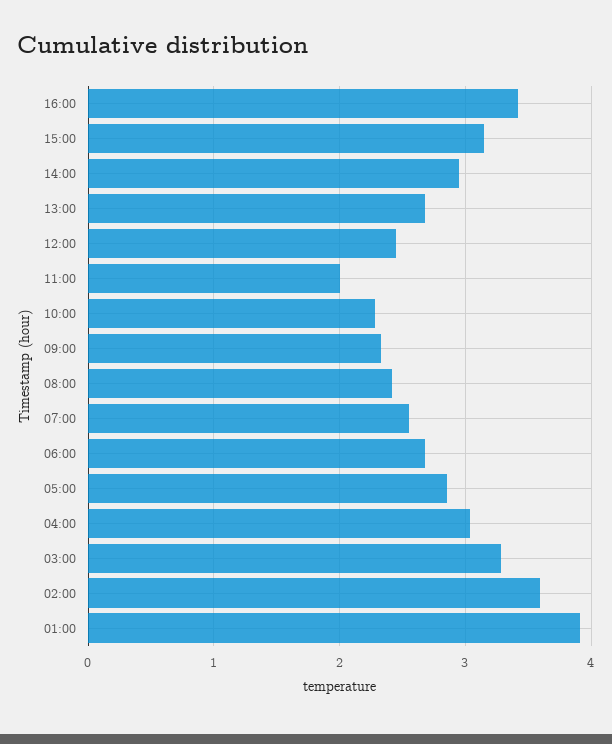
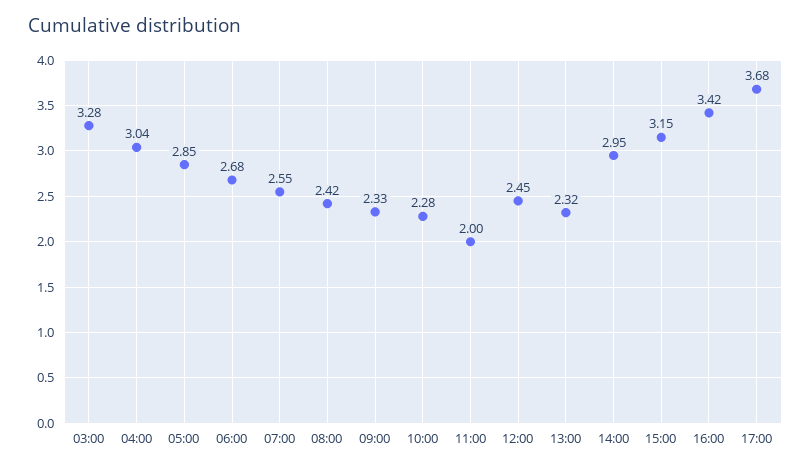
13:00: 2.7 -> 2.32
02:00: 3.6 -> none
01:00: 3.9 -> none
17:00: none -> 3.68

